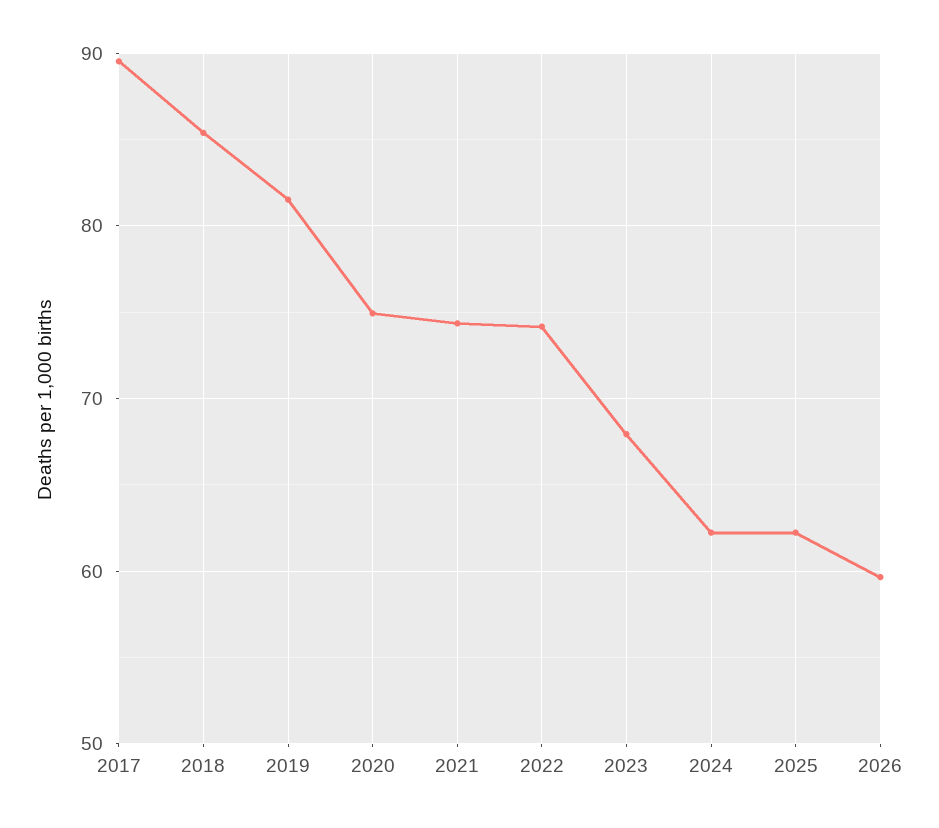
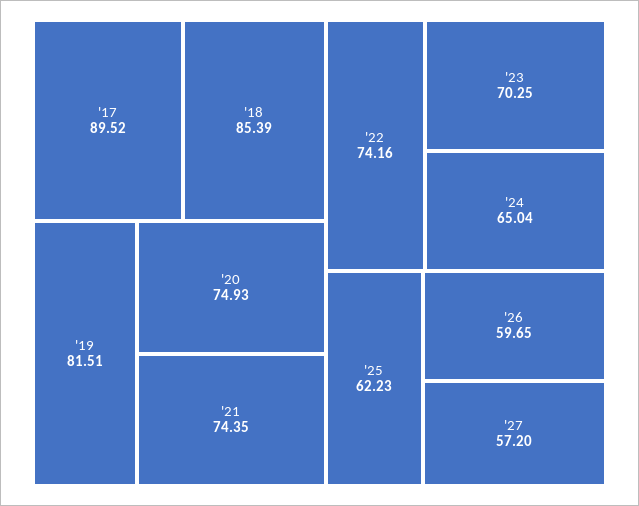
2023: 68 -> 70.25
2024: 62 -> 65.04
'27: none -> 57.2

